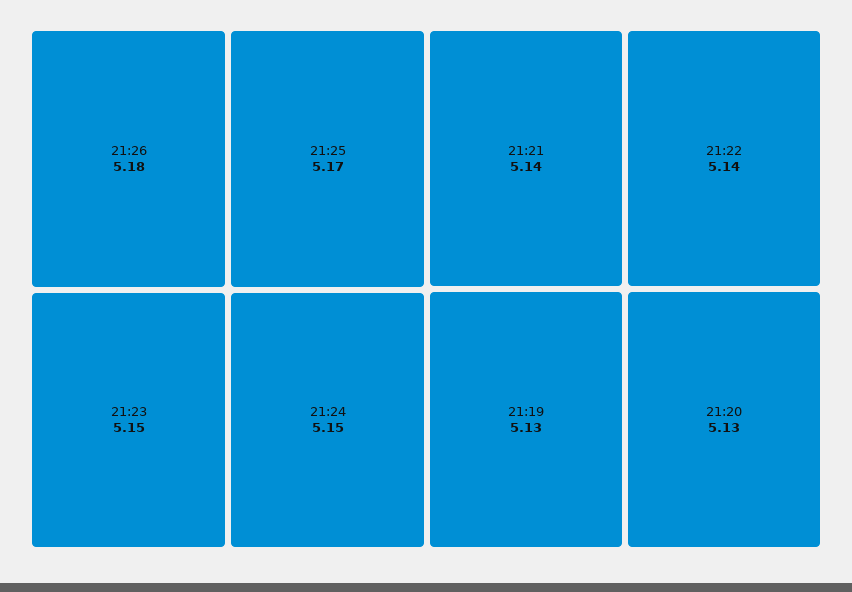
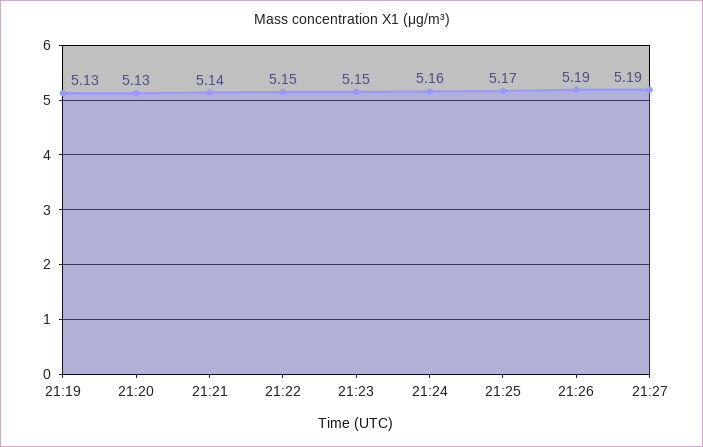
21:26: 5.18 -> 5.19
21:24: 5.15 -> 5.16
21:22: 5.14 -> 5.15
21:27: none -> 5.19

